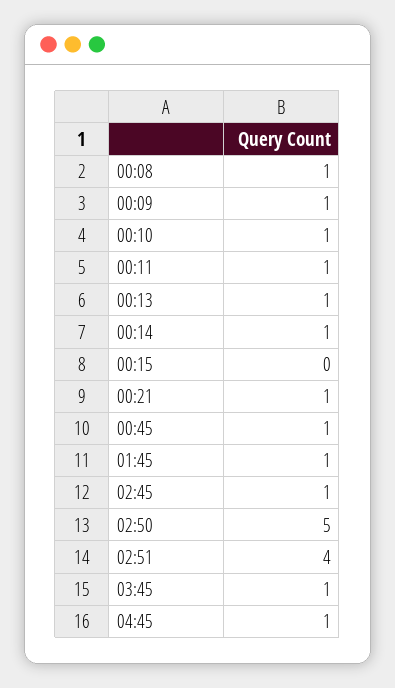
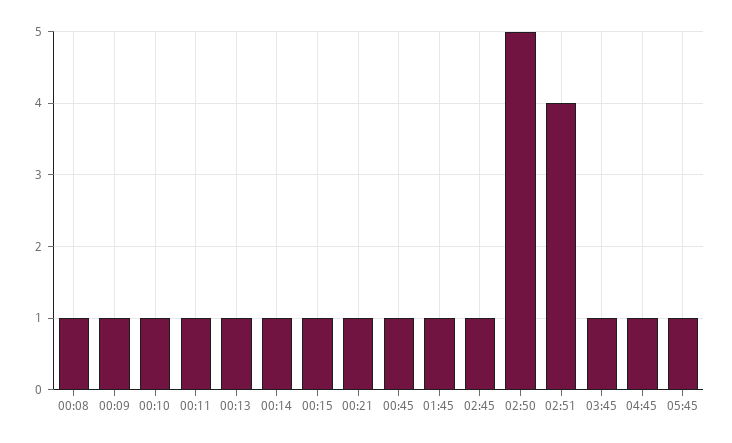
00:15: 0 -> 1
05:45: none -> 1

